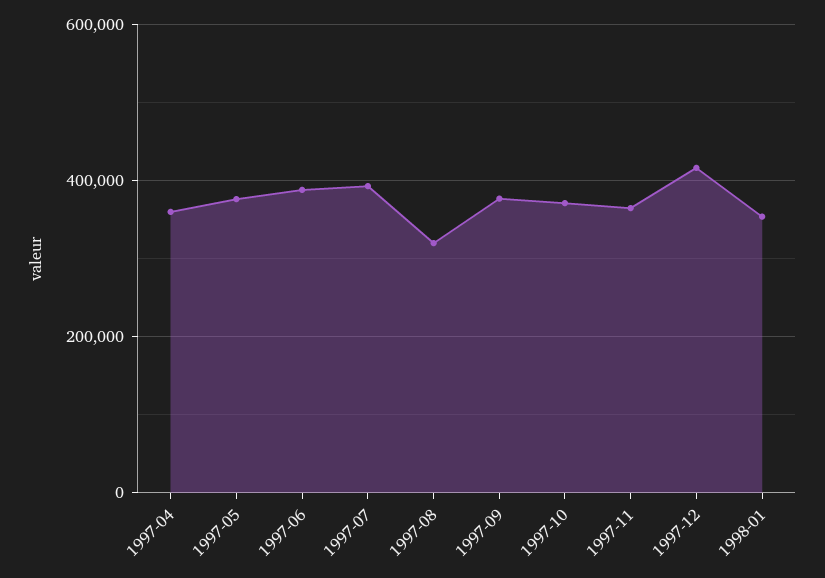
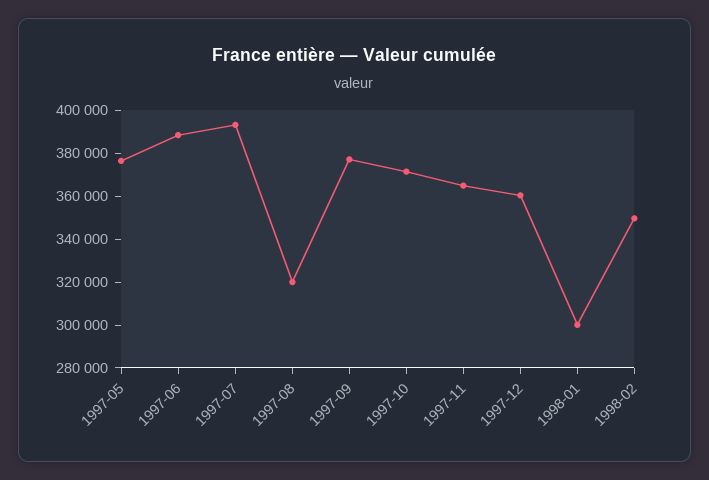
1997-04: 360000 -> none
1997-12: 420000 -> 360000
1998-01: 360000 -> 300000
1998-02: none -> 350000

